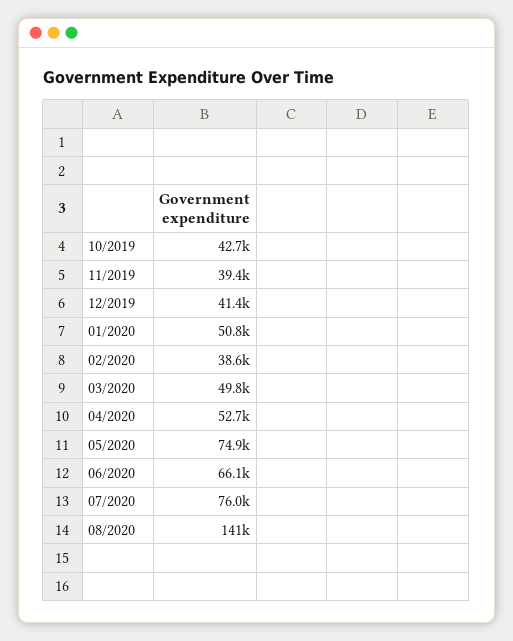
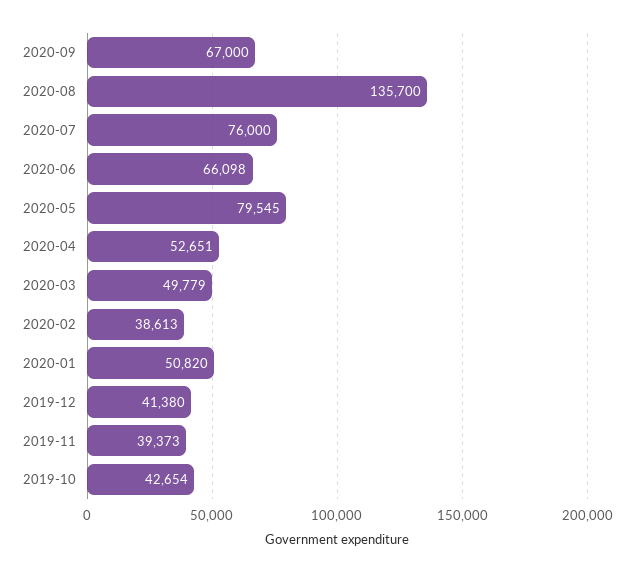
05/2020: 74900 -> 79545
08/2020: 141000 -> 135700
2020-09: none -> 67000

